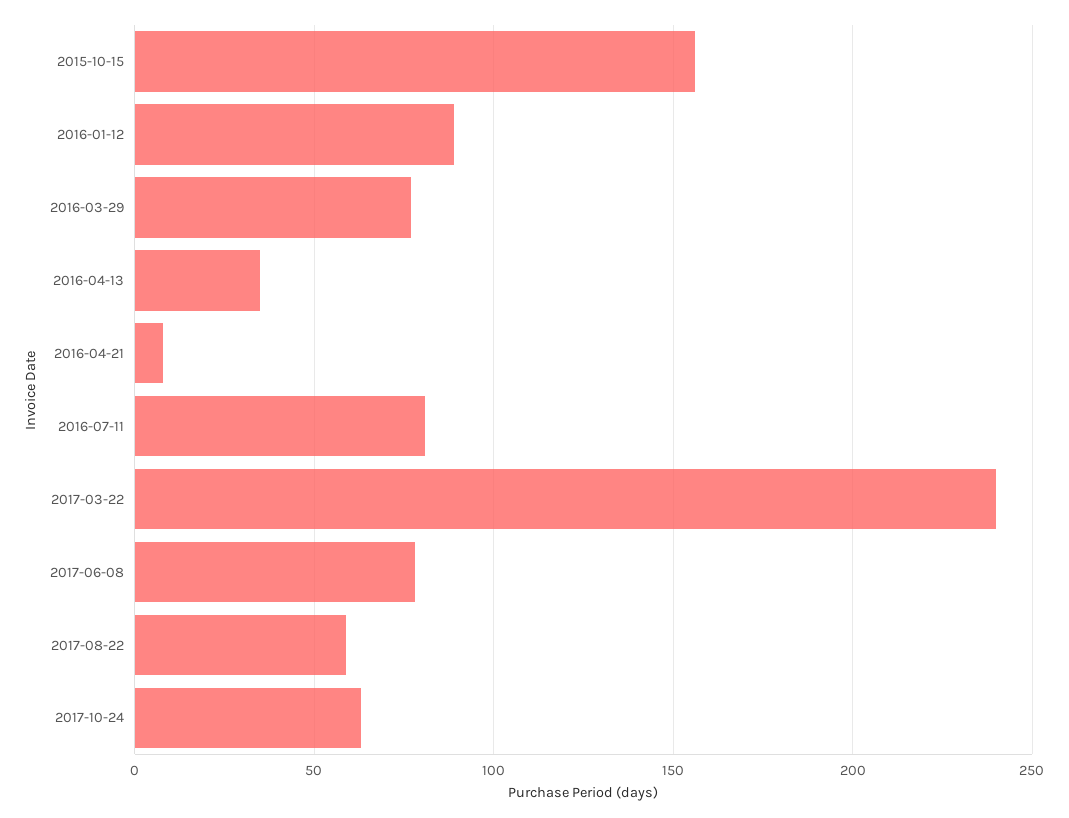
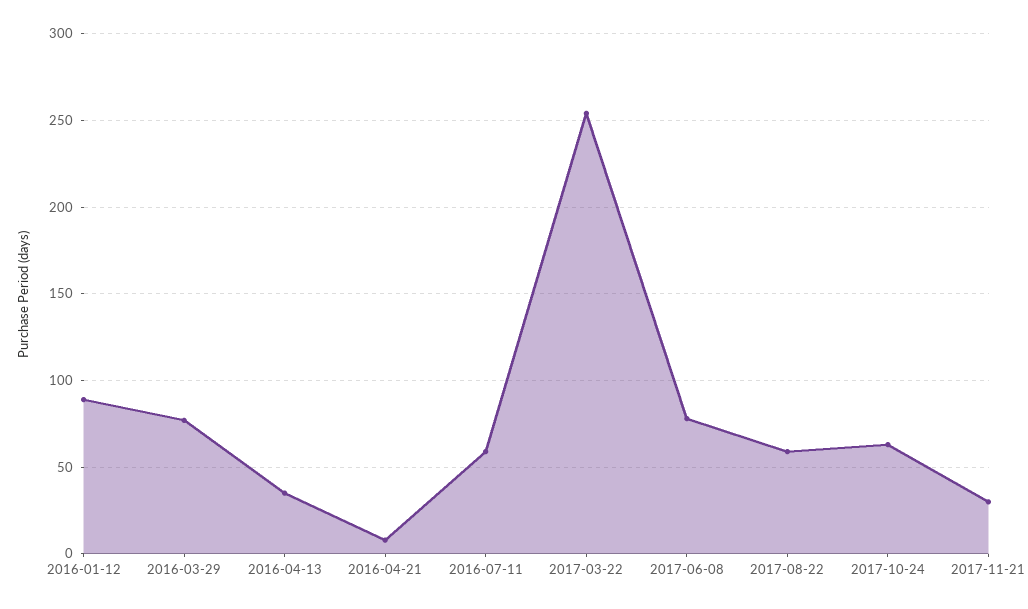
2015-10-15: 155 -> none
2016-07-11: 80 -> 60
2017-03-22: 240 -> 255
2017-11-21: none -> 30

